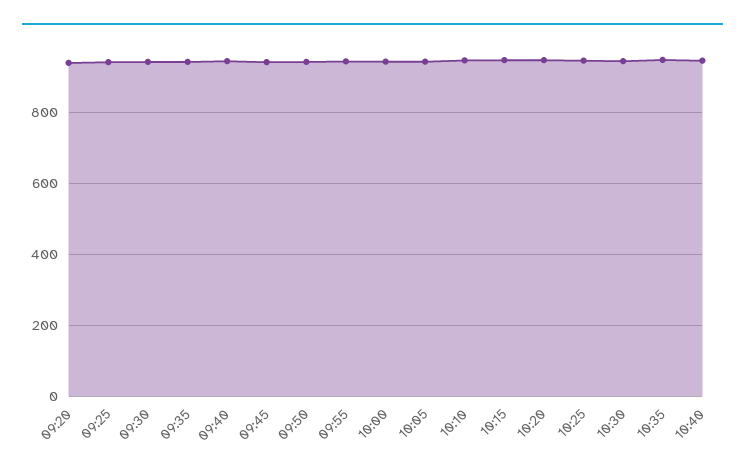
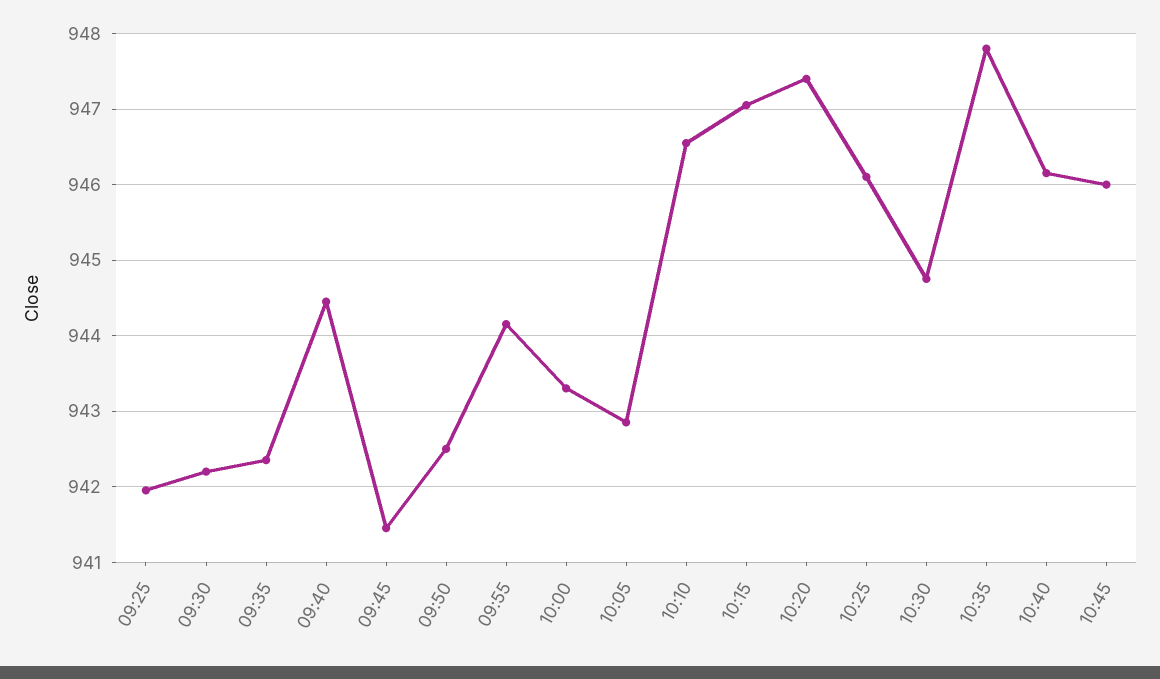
09:20: 940 -> none
10:45: none -> 946

